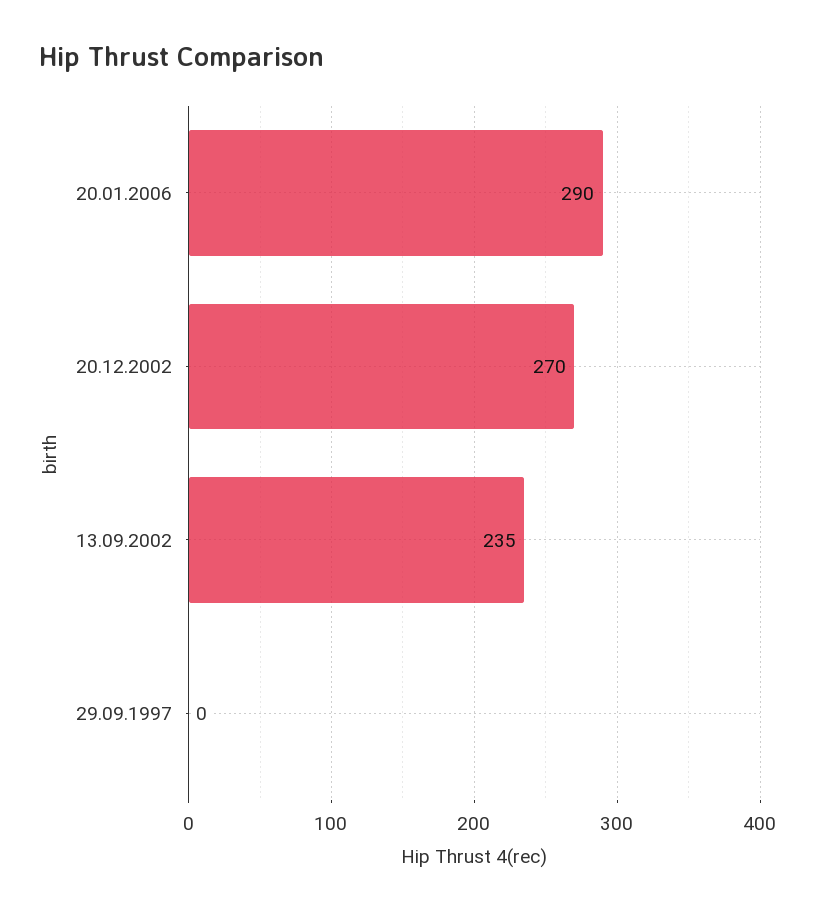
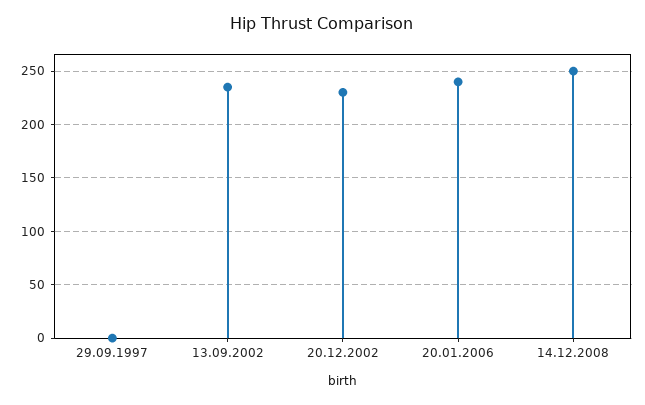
20.01.2006: 290 -> 240
20.12.2002: 270 -> 230
14.12.2008: none -> 250

